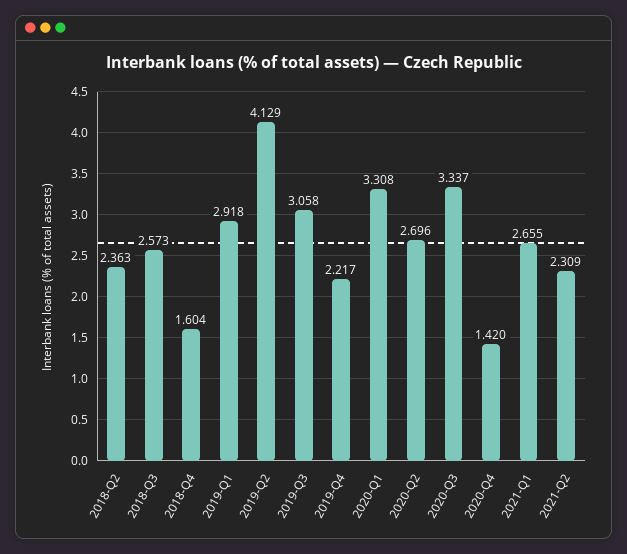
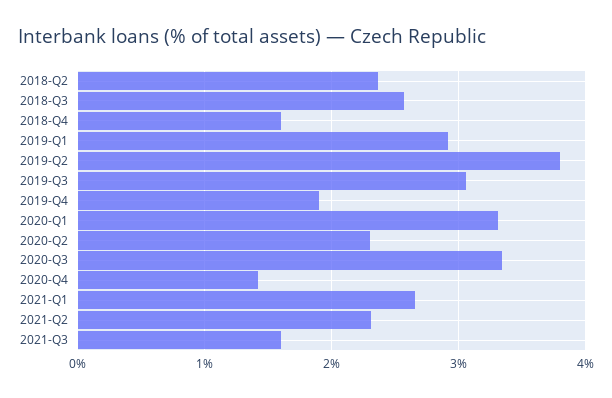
2019-Q2: 4.129 -> 3.8
2019-Q4: 2.217 -> 1.9
2020-Q2: 2.696 -> 2.3
2021-Q3: none -> 1.6

